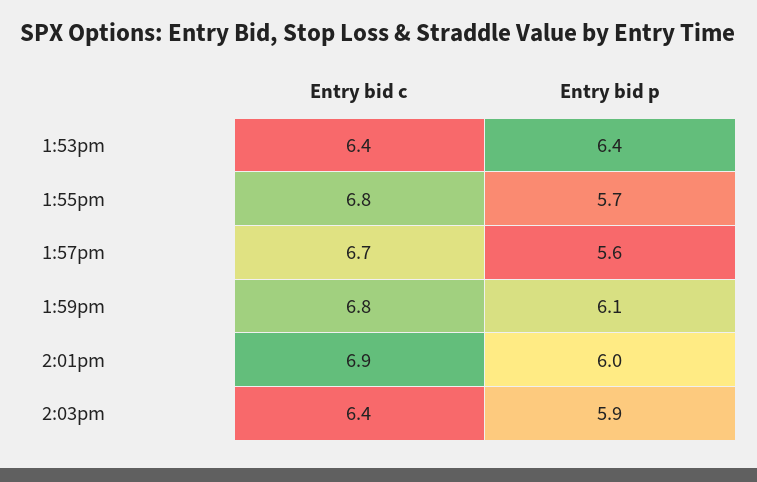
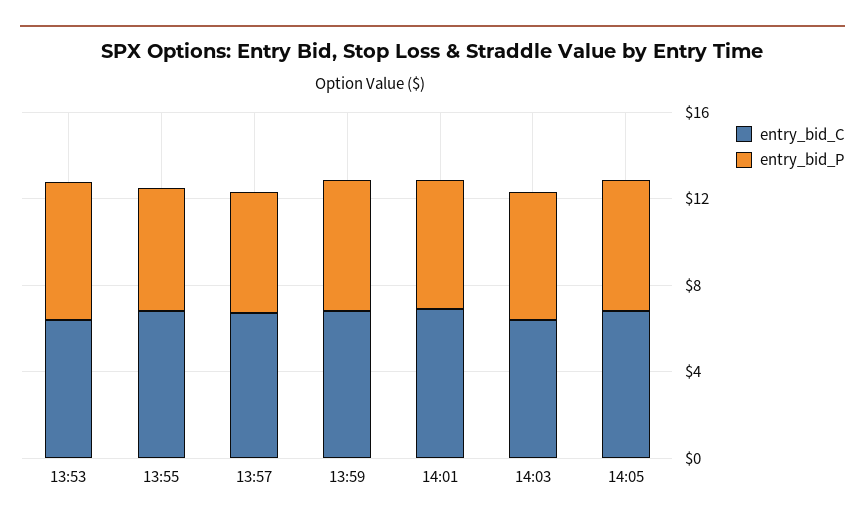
Entry bid c, 14:05: none -> 7
Entry bid p, 14:05: none -> 6

